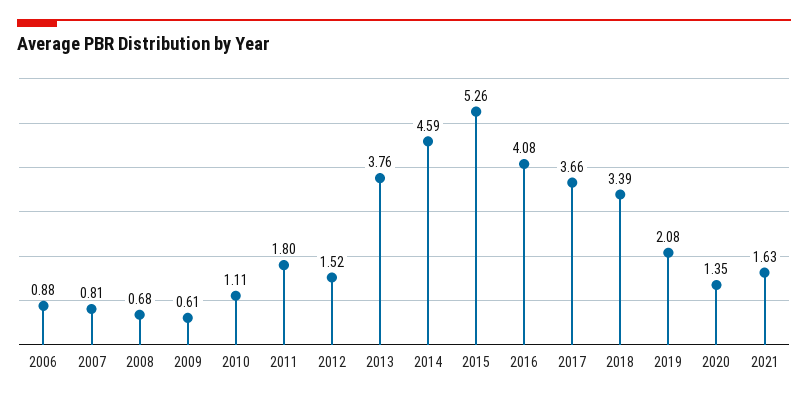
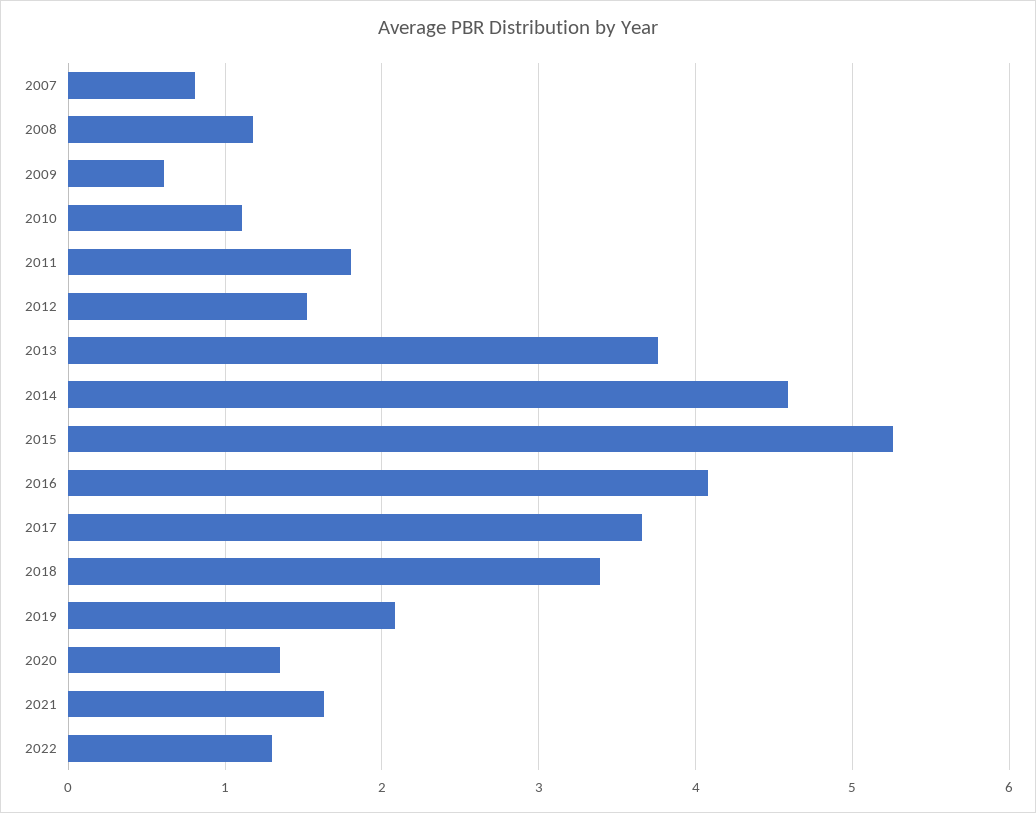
2006: 0.88 -> none
2008: 0.68 -> 1.2
2022: none -> 1.3

